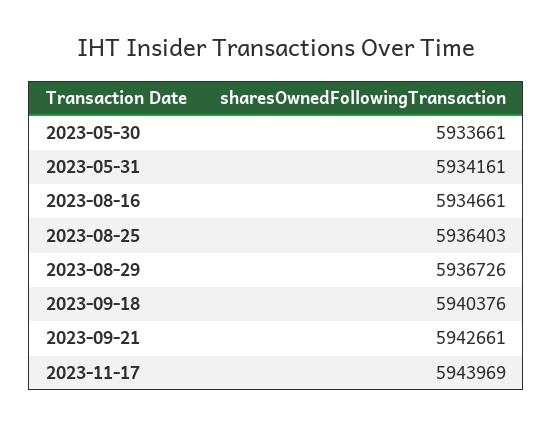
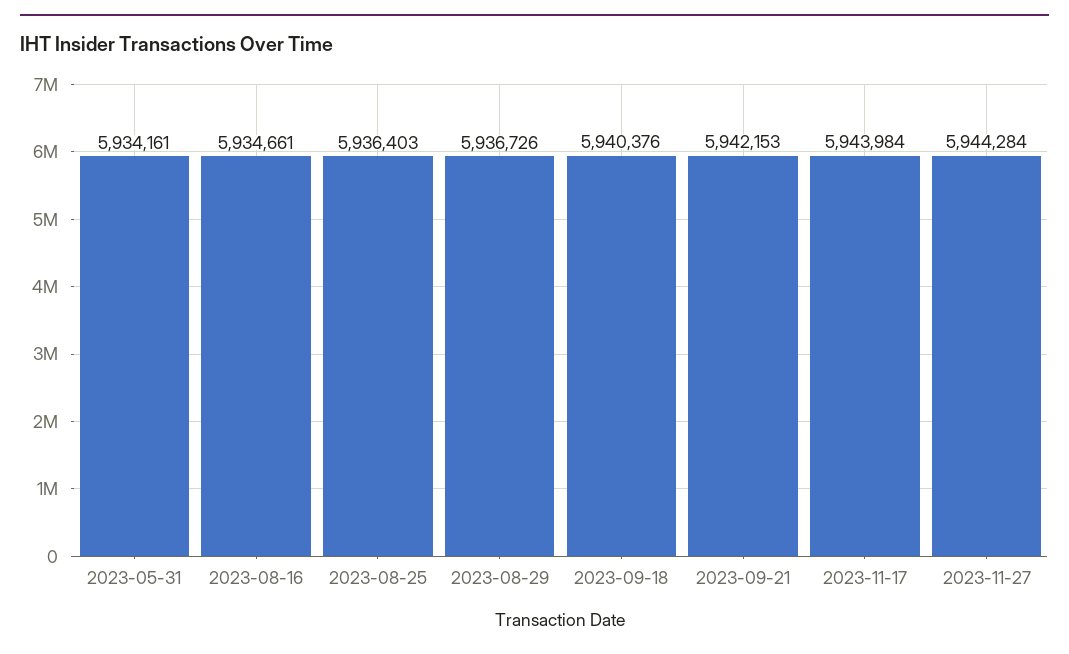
2023-05-30: 5933661 -> none
2023-09-21: 5942661 -> 5942153
2023-11-17: 5943969 -> 5943984
2023-11-27: none -> 5944284

